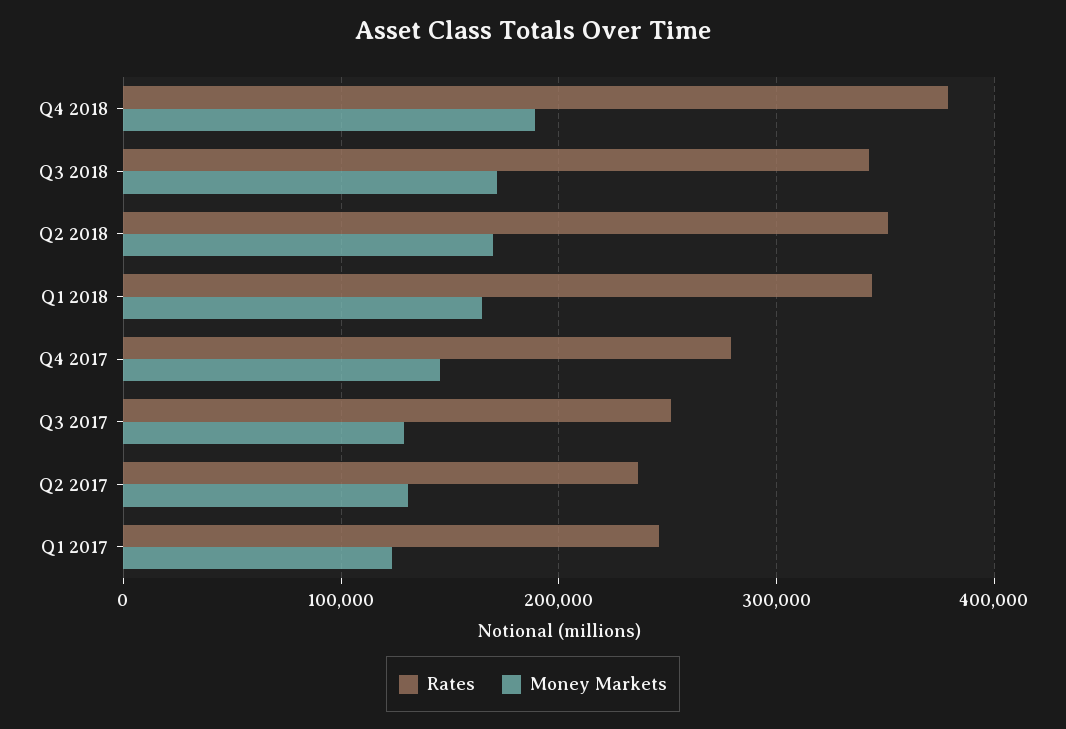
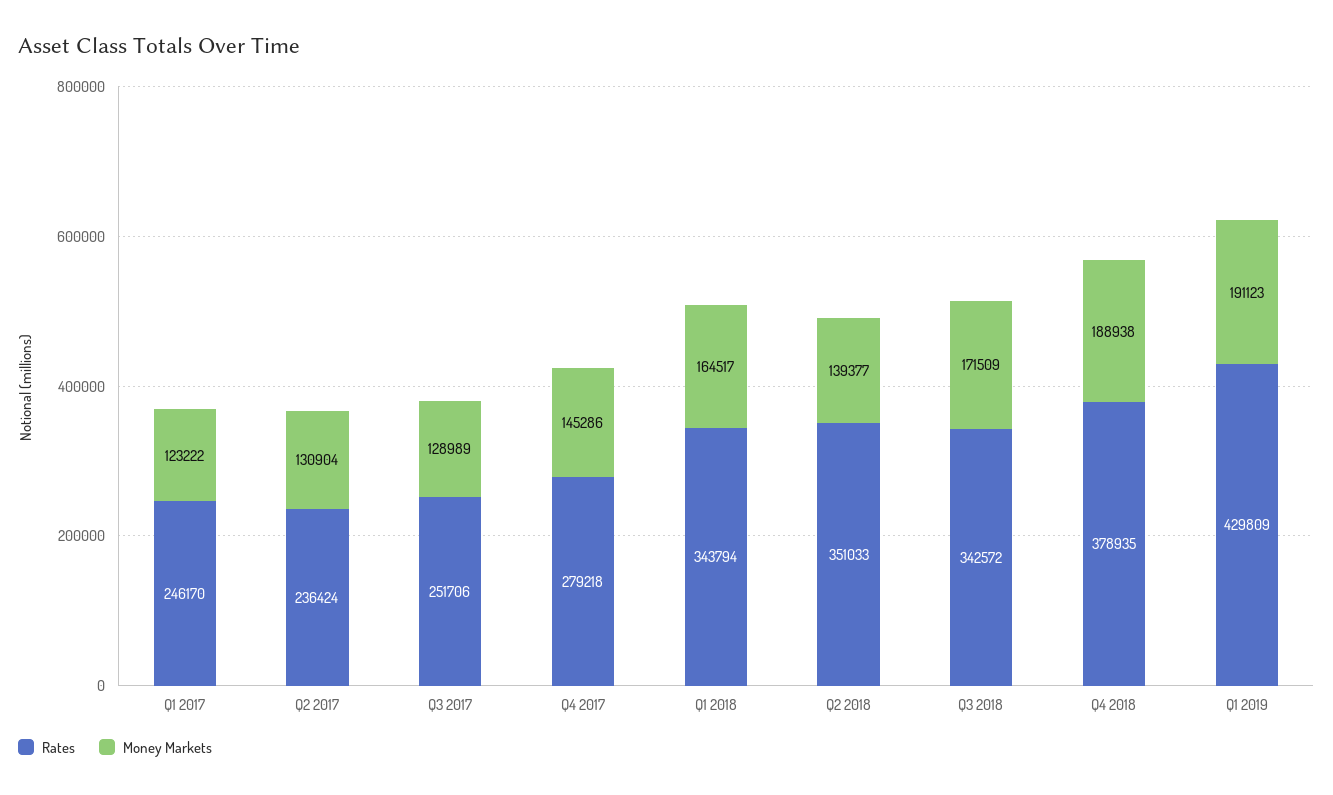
Money Markets, Q2 2018: 170000 -> 139377
Rates, Q1 2019: none -> 429809
Money Markets, Q1 2019: none -> 191123

